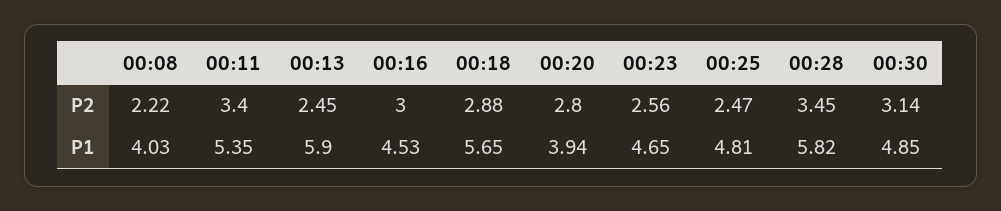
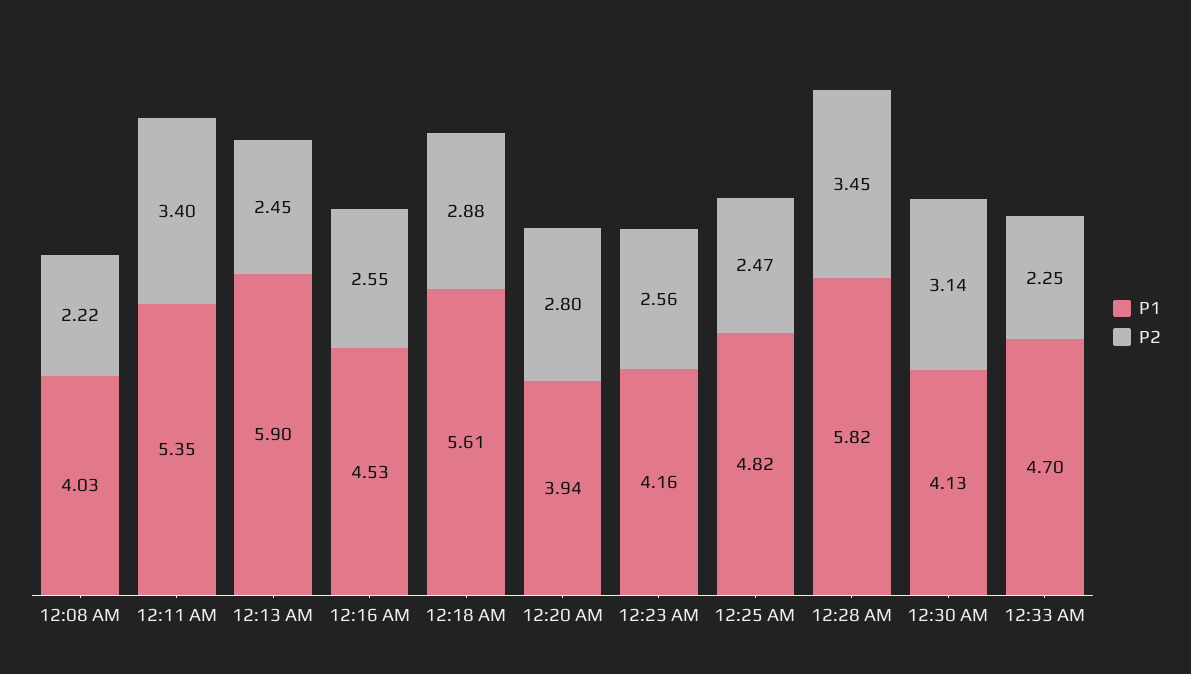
P2, 00:16: 3 -> 2.55
P1, 00:18: 5.65 -> 5.61
P1, 00:23: 4.65 -> 4.16
P1, 00:25: 4.81 -> 4.82
P1, 00:30: 4.85 -> 4.13
P1, 12:33 AM: none -> 4.7
P2, 12:33 AM: none -> 2.25

